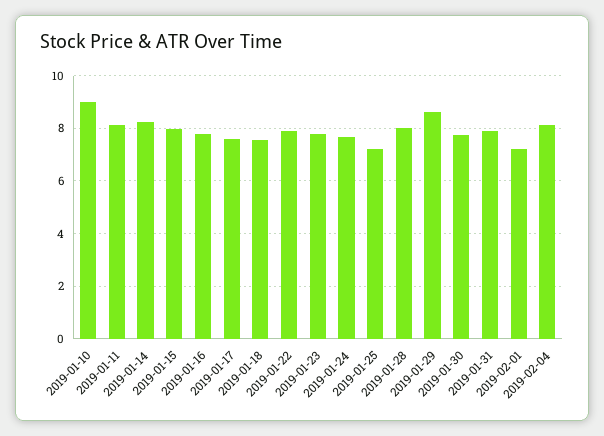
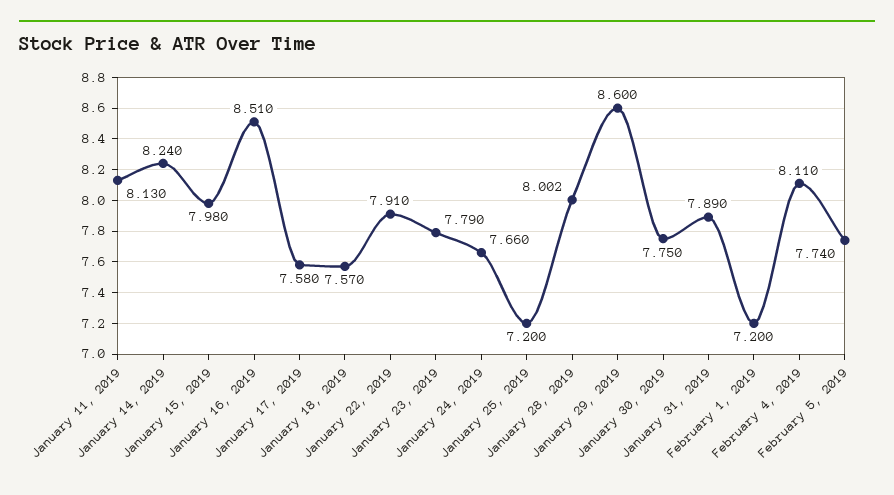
2019-01-10: 9 -> none
2019-01-16: 7.75 -> 8.51
February 5, 2019: none -> 7.74

